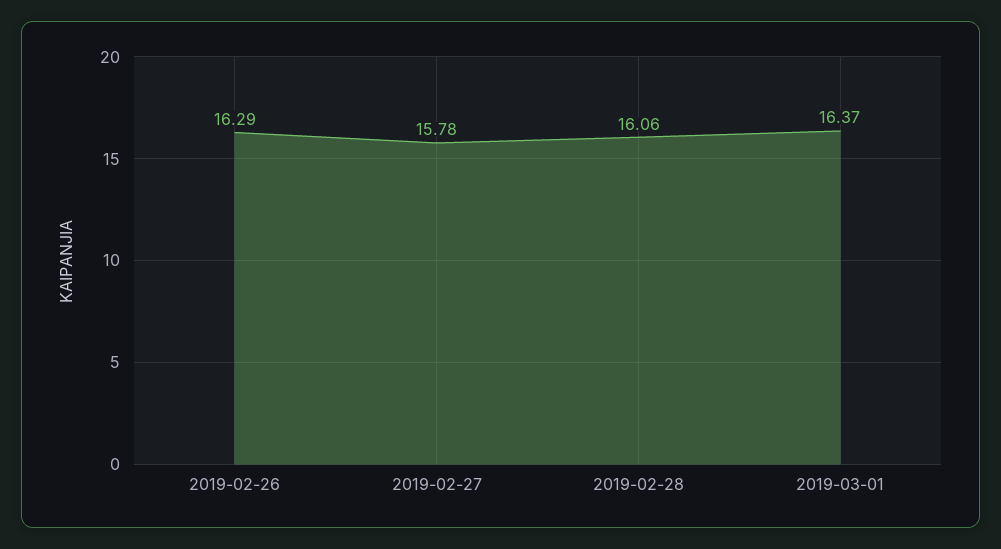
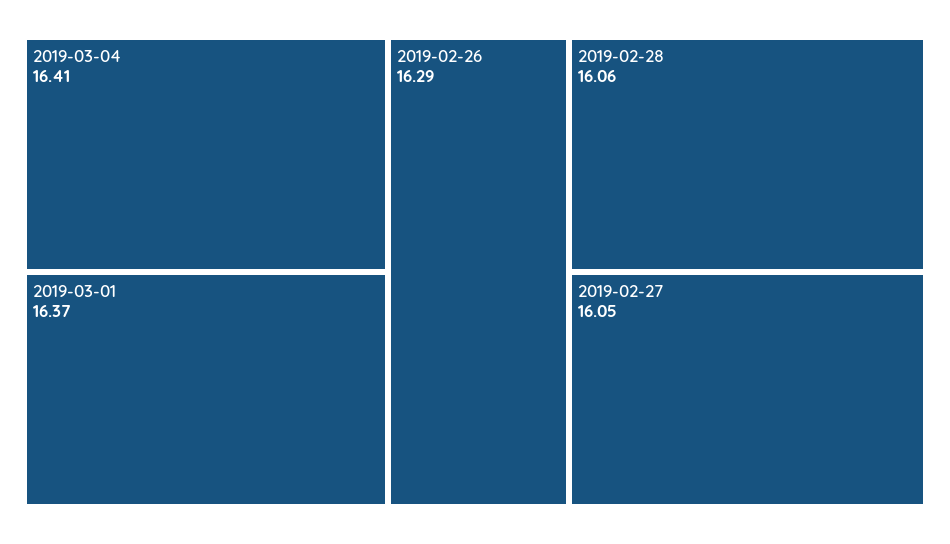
2019-02-27: 15.78 -> 16.05
2019-03-04: none -> 16.41

